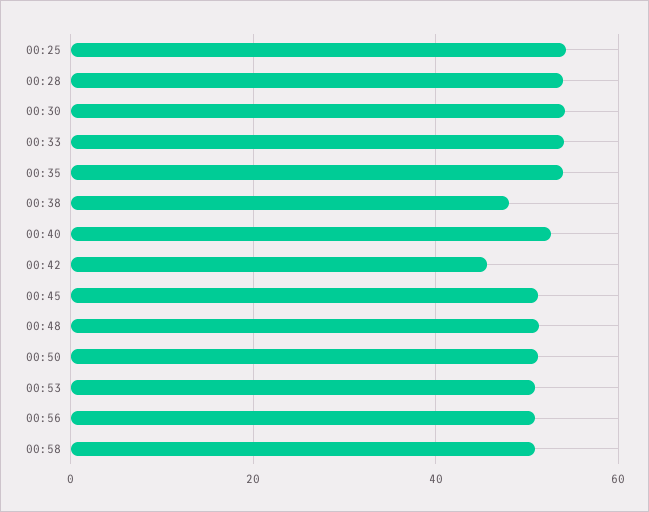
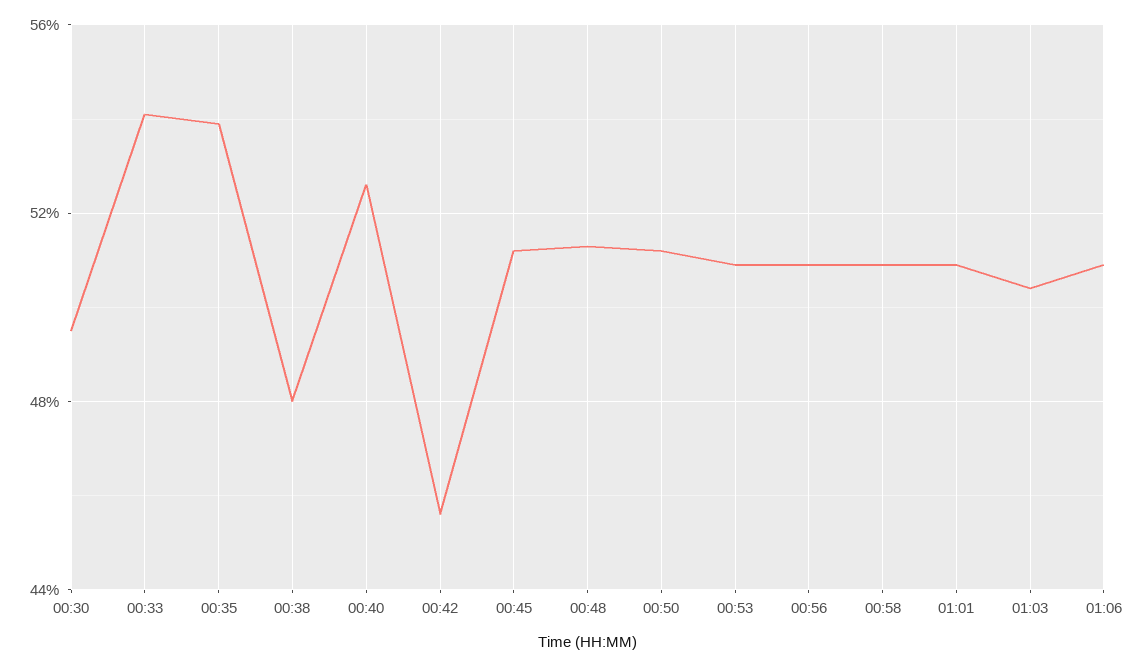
00:25: 54 -> none
00:28: 54 -> none
00:30: 54 -> 49.5
01:01: none -> 51
01:03: none -> 50.5
01:06: none -> 51

